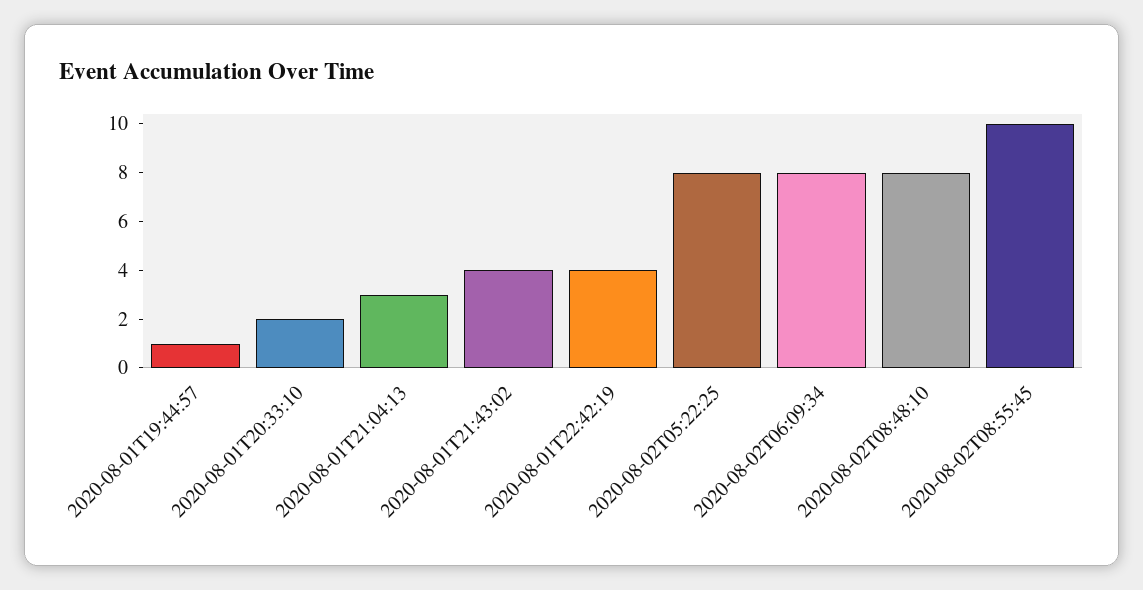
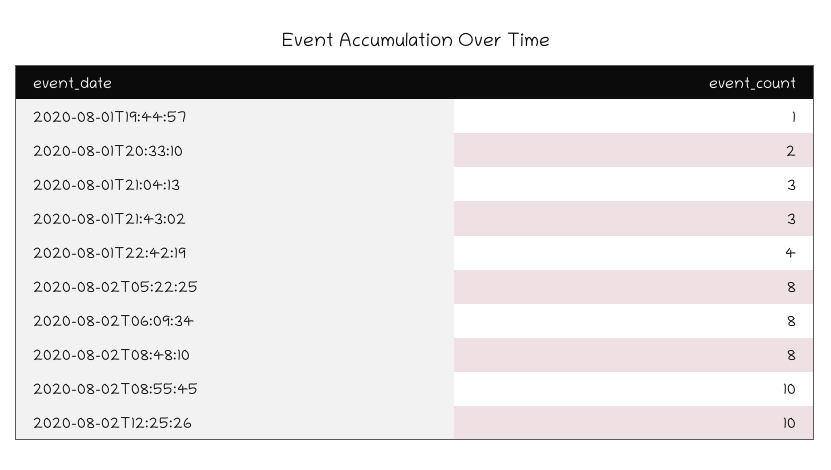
2020-08-01T21:43:02: 4 -> 3
2020-08-02T12:25:26: none -> 10

